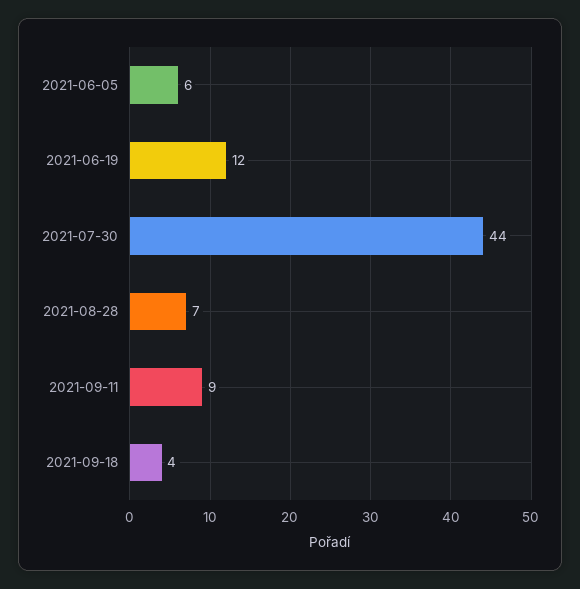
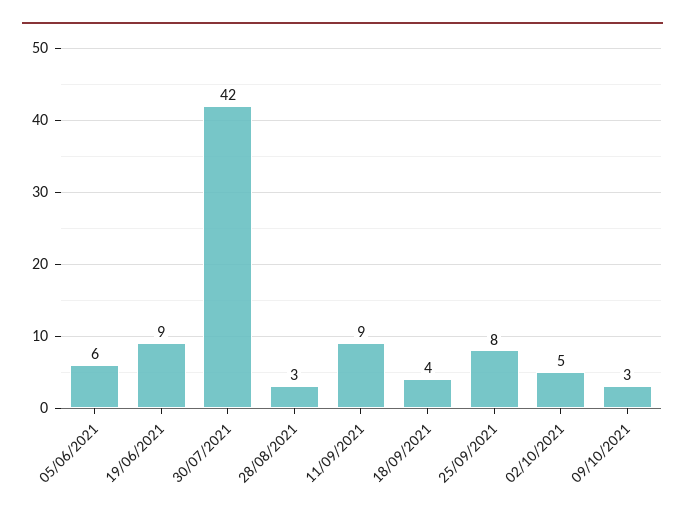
2021-06-19: 12 -> 9
2021-07-30: 44 -> 42
2021-08-28: 7 -> 3
25/09/2021: none -> 8
02/10/2021: none -> 5
09/10/2021: none -> 3

